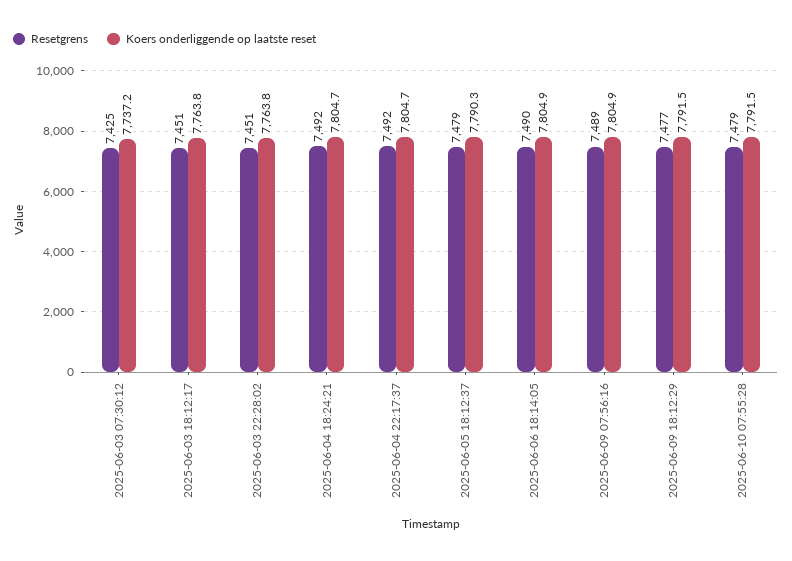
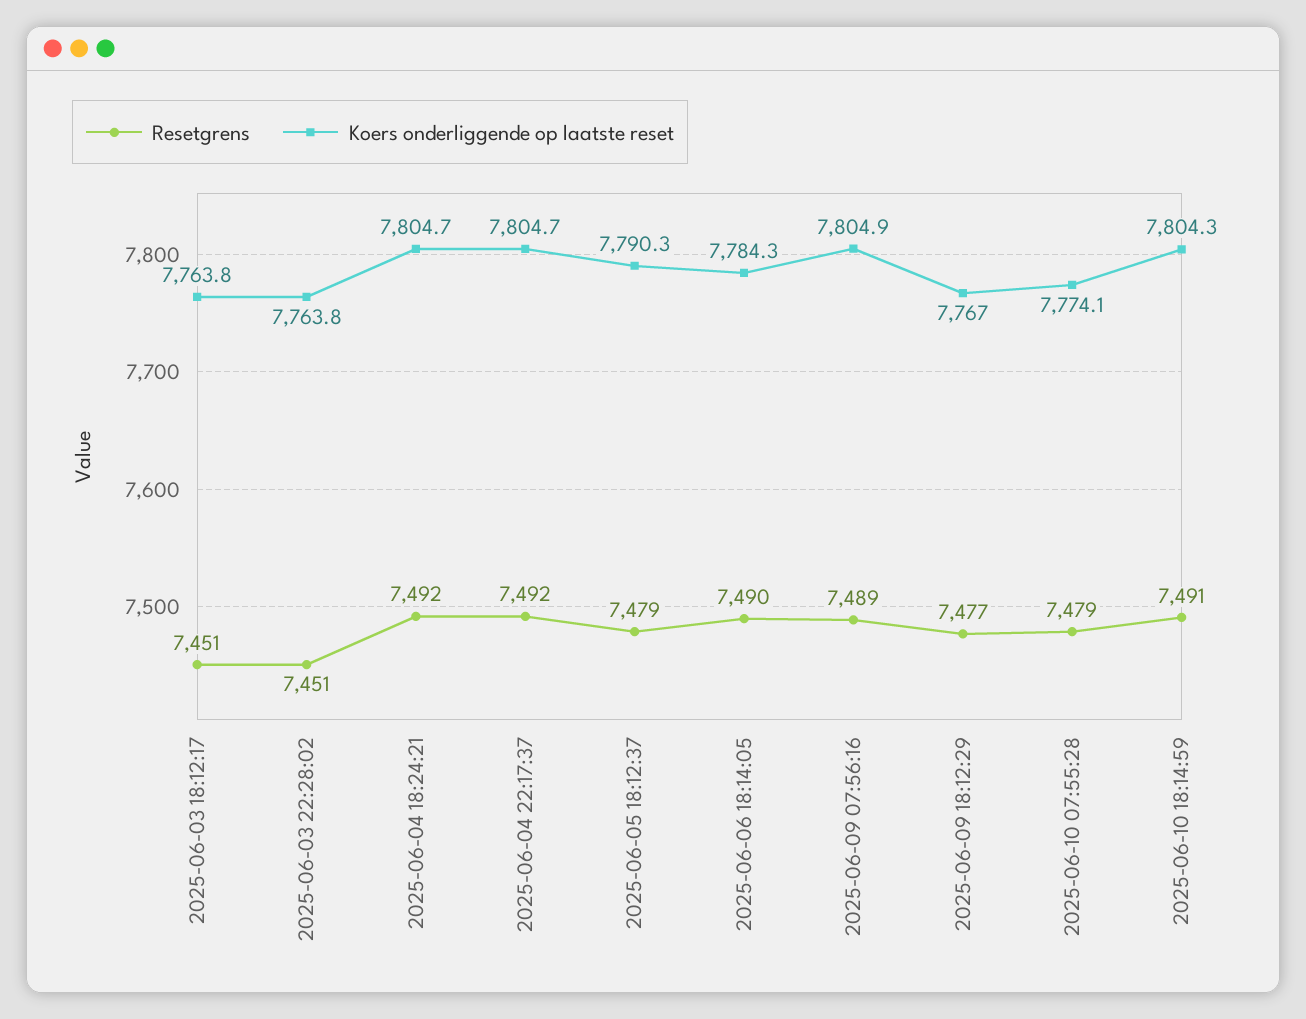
Resetgrens, 2025-06-03 07:30:12: 7425 -> none
Koers onderliggende op laatste reset, 2025-06-03 07:30:12: 7737.2 -> none
Koers onderliggende op laatste reset, 2025-06-06 18:14:05: 7804.9 -> 7784.3
Koers onderliggende op laatste reset, 2025-06-09 18:12:29: 7791.5 -> 7767
Koers onderliggende op laatste reset, 2025-06-10 07:55:28: 7791.5 -> 7774.1
Resetgrens, 2025-06-10 18:14:59: none -> 7491
Koers onderliggende op laatste reset, 2025-06-10 18:14:59: none -> 7804.3

